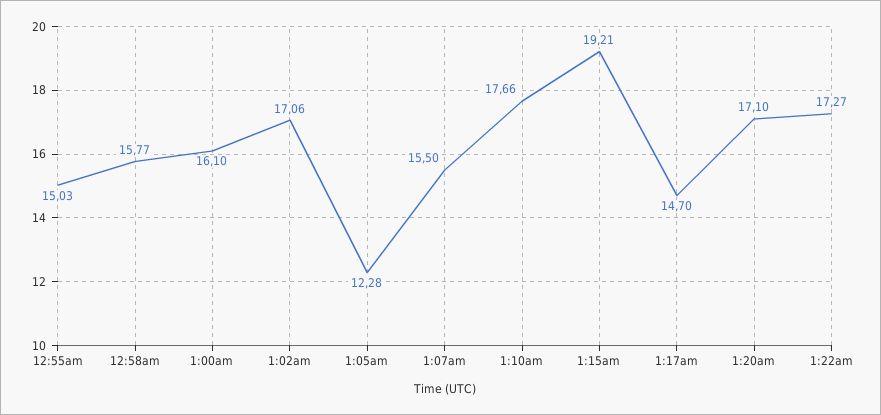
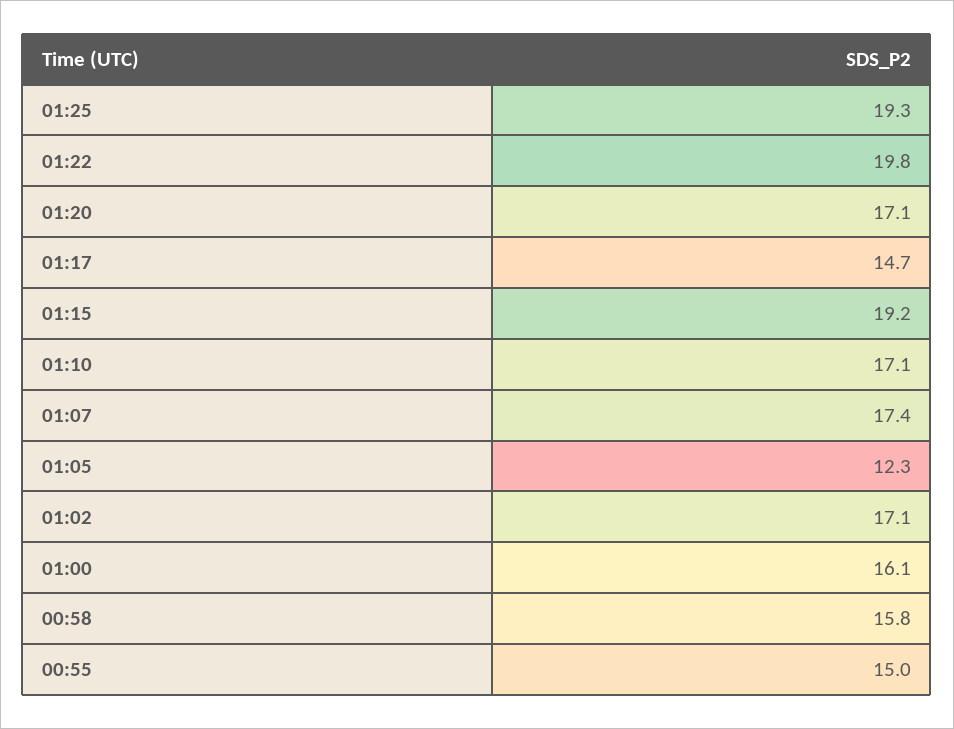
1:07am: 15.5 -> 17.4
1:10am: 17.66 -> 17.1
1:22am: 17.27 -> 19.8
01:25: none -> 19.3

